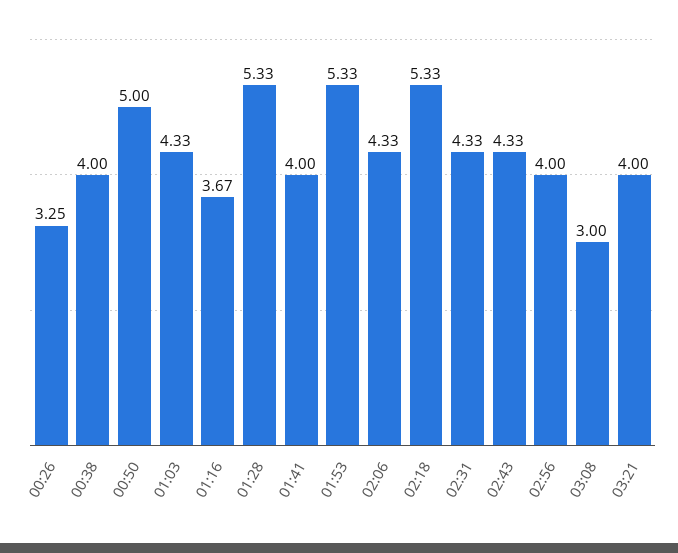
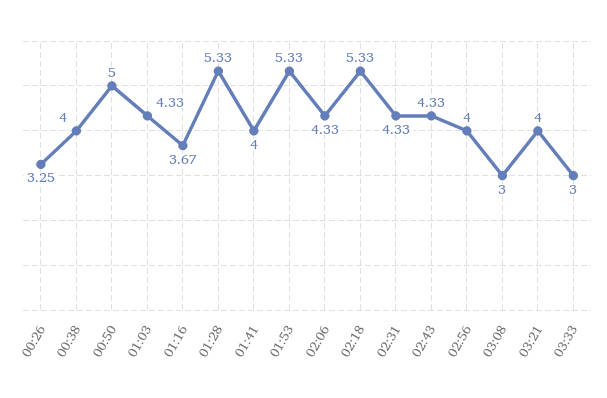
03:33: none -> 3

